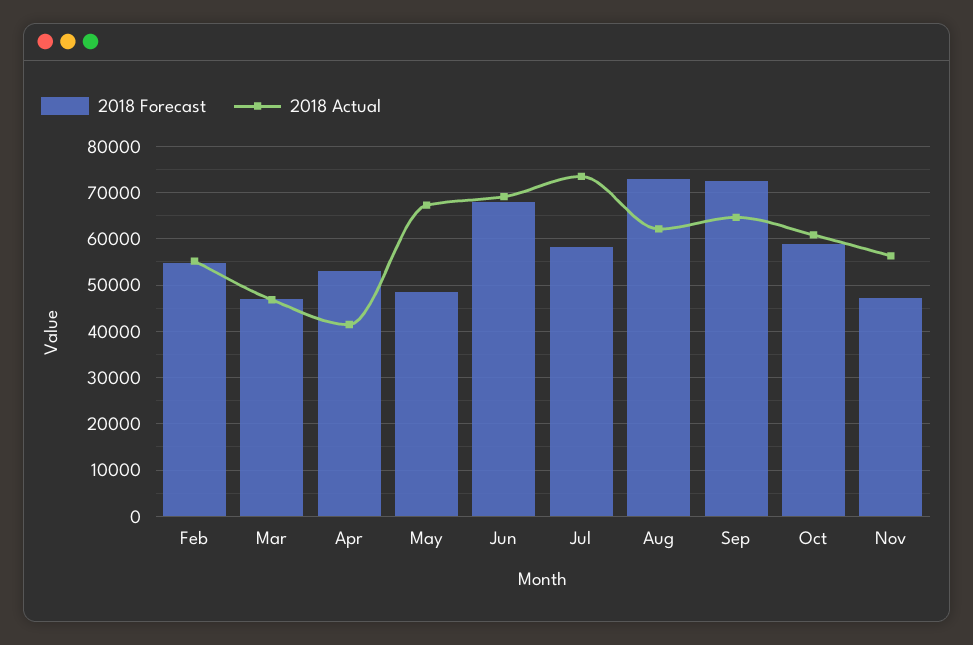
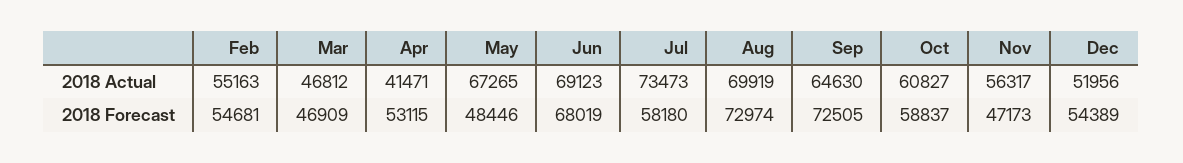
2018 Actual, Aug: 62000 -> 69919
2018 Actual, Dec: none -> 51956
2018 Forecast, Dec: none -> 54389

